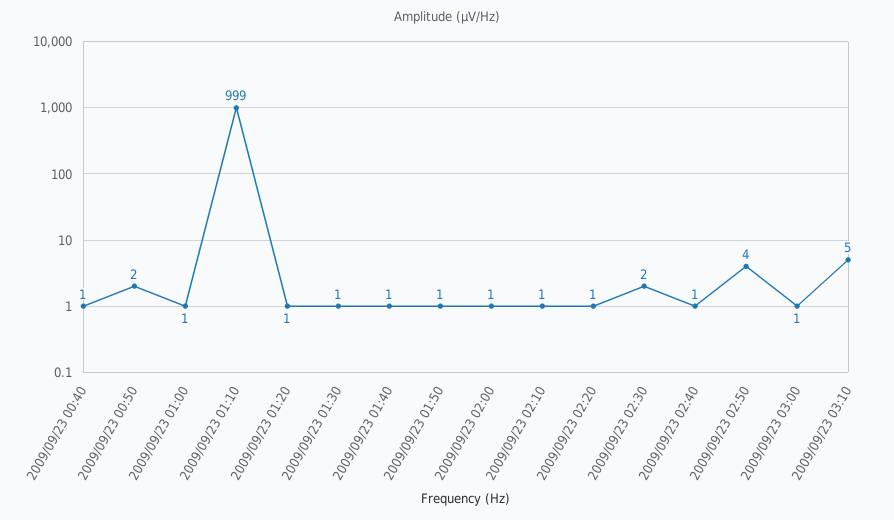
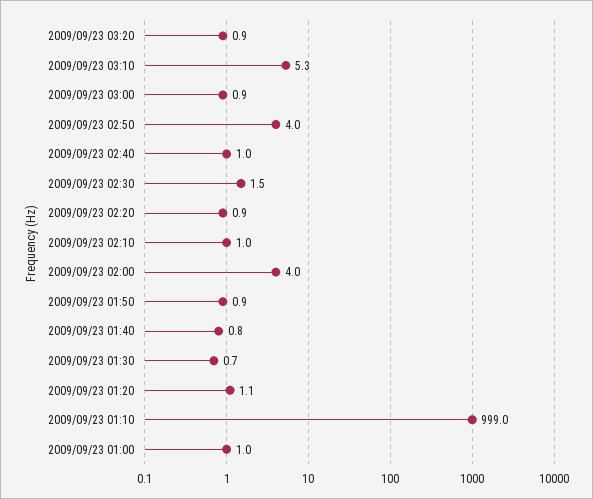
2009/09/23 00:40: 1 -> none
2009/09/23 00:50: 2 -> none
2009/09/23 02:00: 1 -> 4
2009/09/23 03:20: none -> 0.9

